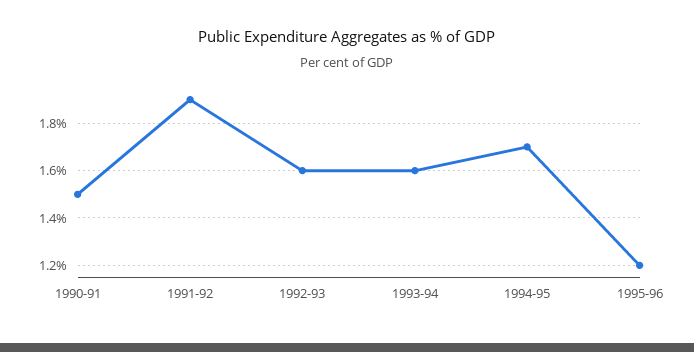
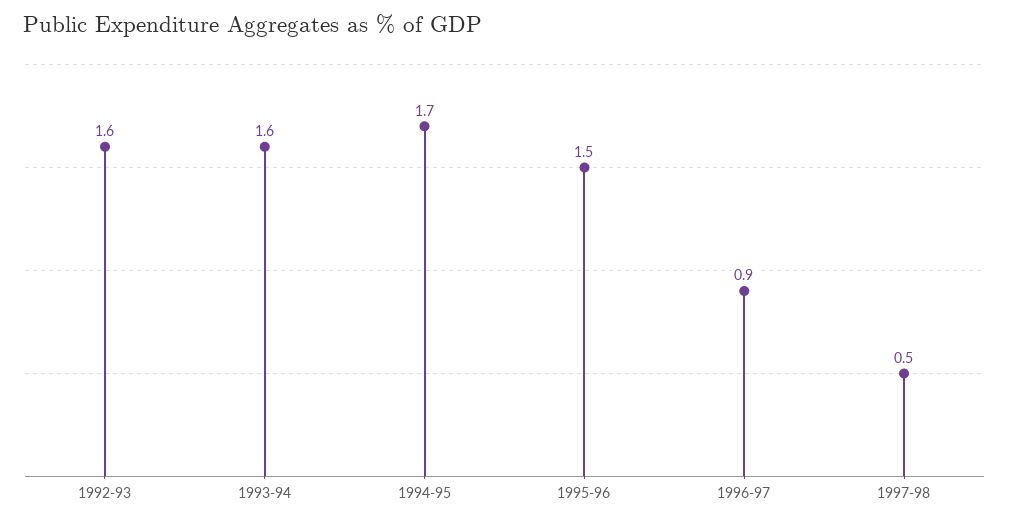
1990-91: 1.5 -> none
1991-92: 1.9 -> none
1995-96: 1.2 -> 1.5
1996-97: none -> 0.9
1997-98: none -> 0.5

